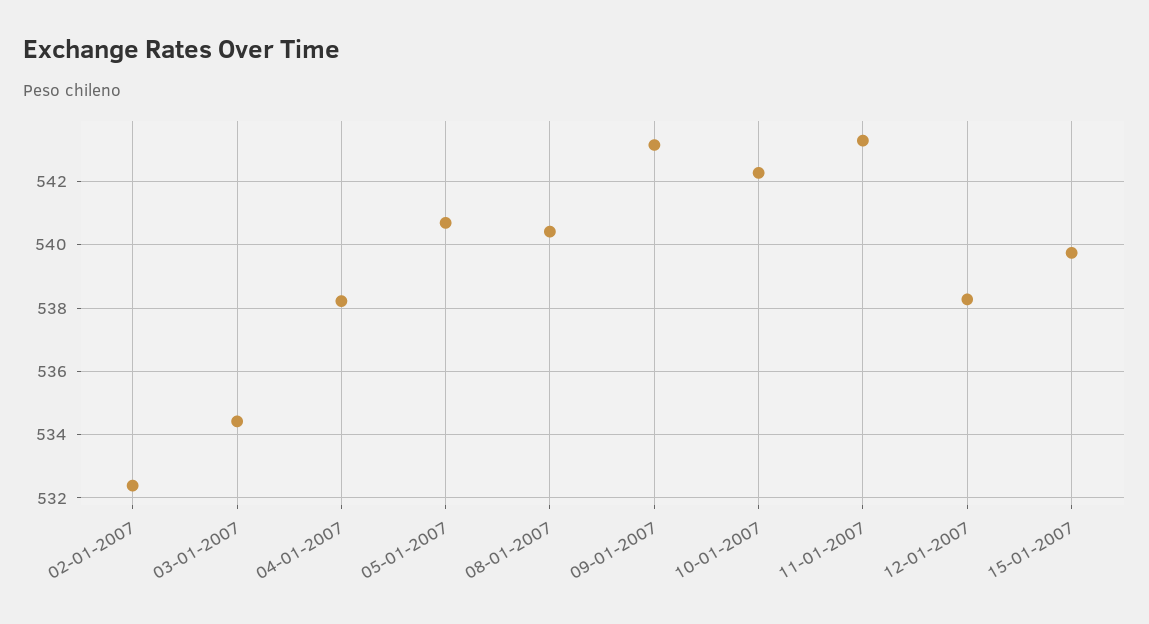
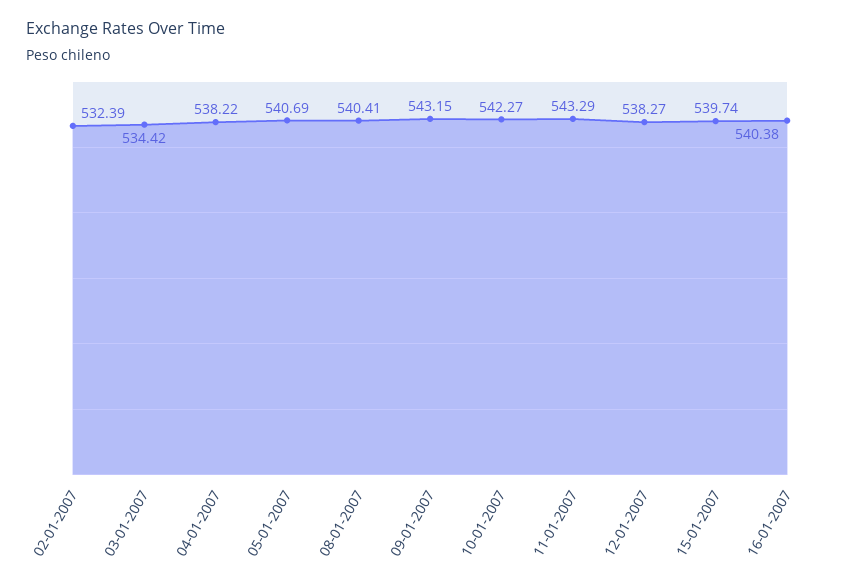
16-01-2007: none -> 540.38

